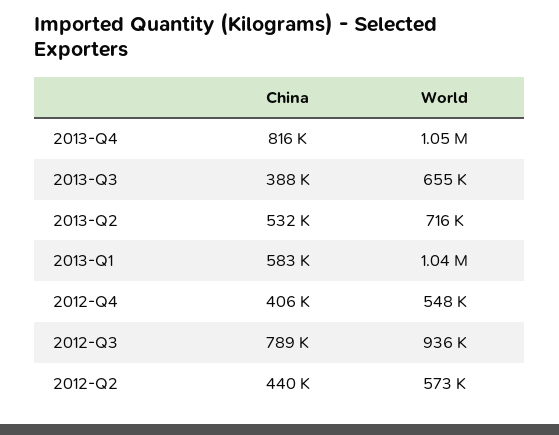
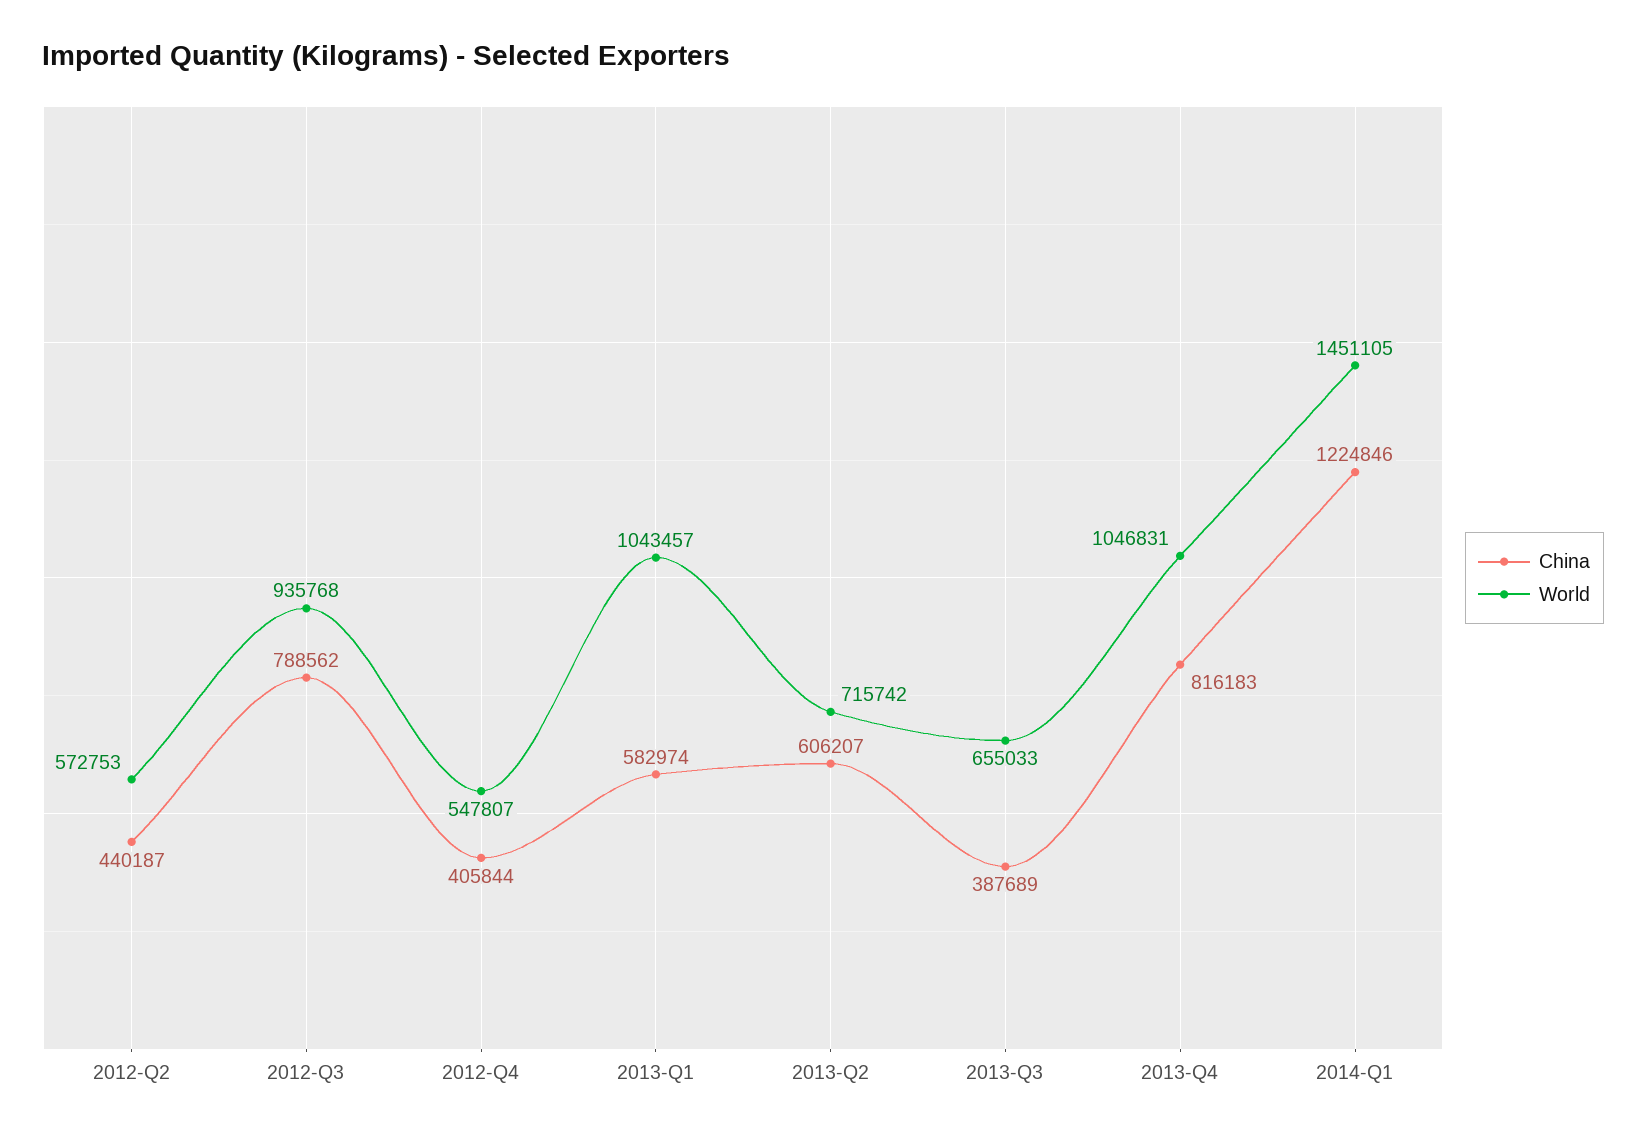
China, 2013-Q2: 532000 -> 606207
China, 2014-Q1: none -> 1224846
World, 2014-Q1: none -> 1451105

